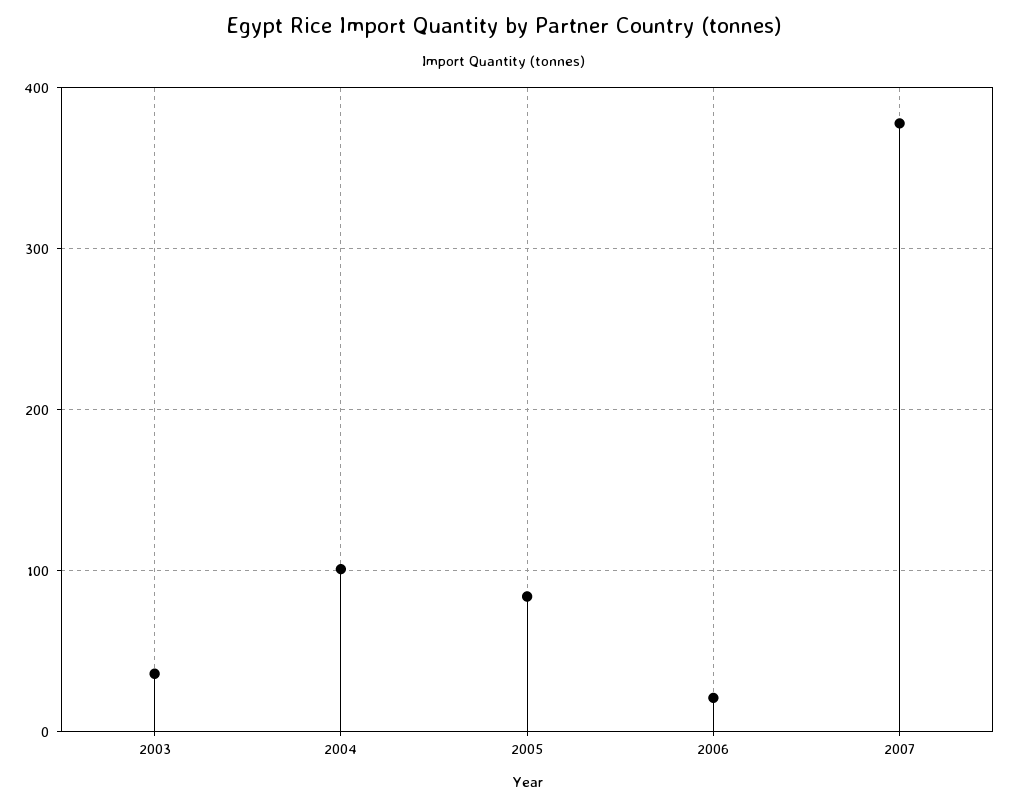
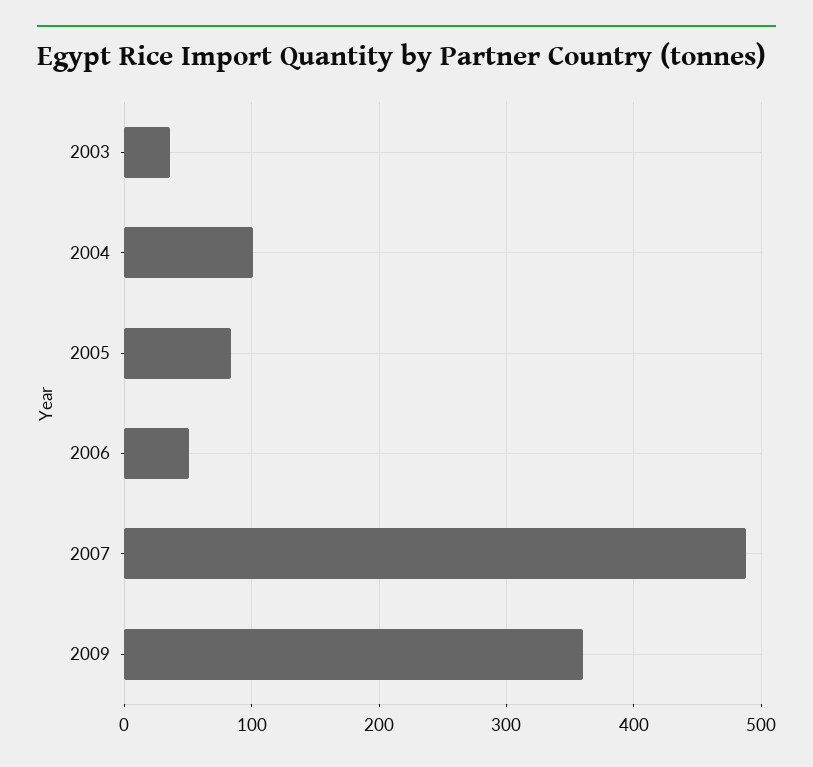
2006: 20 -> 50
2007: 380 -> 490
2009: none -> 360

